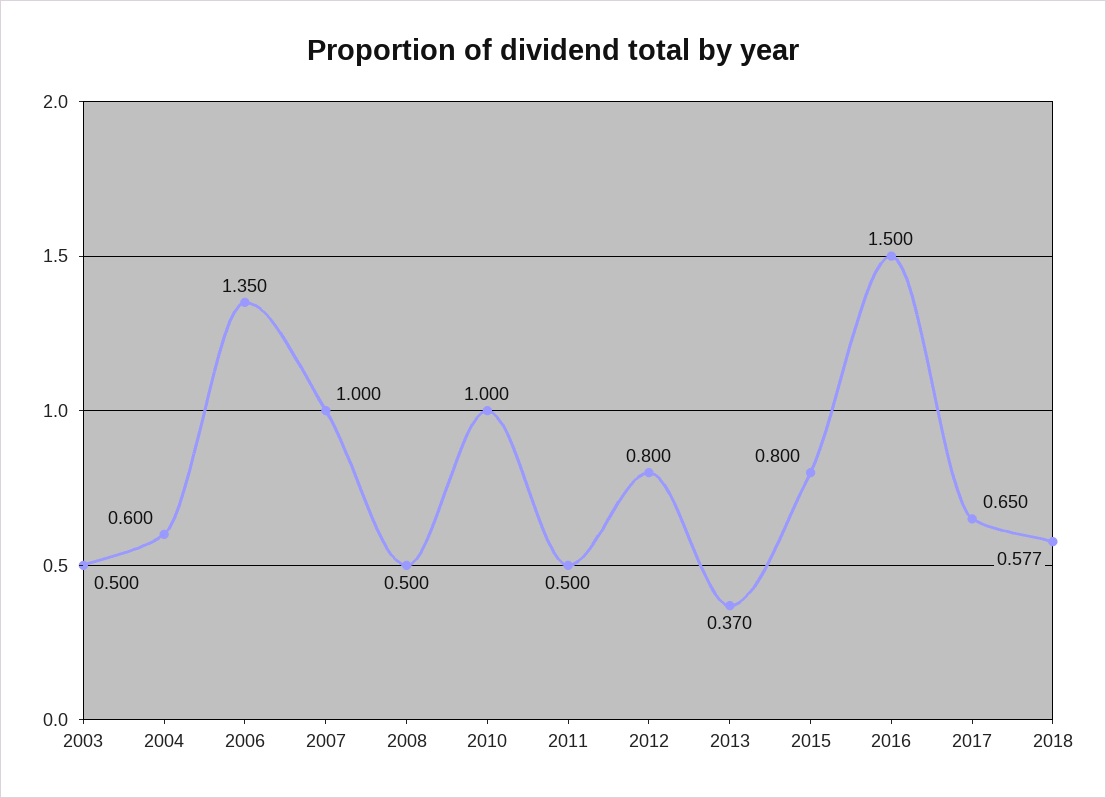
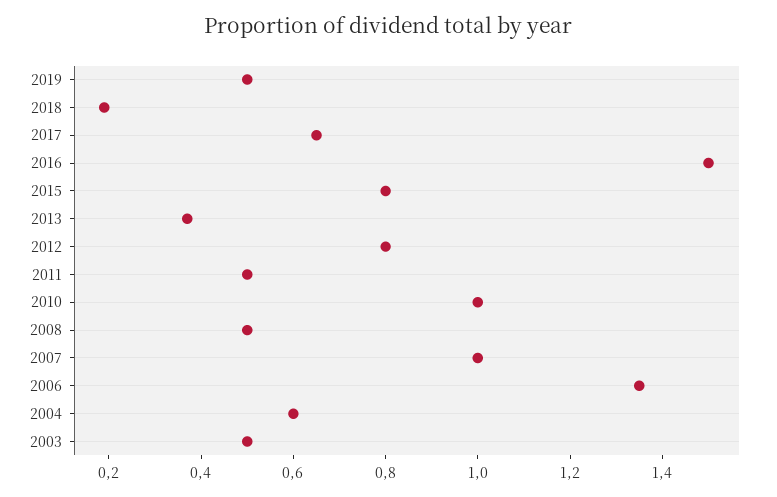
2018: 0.577 -> 0.2
2019: none -> 0.5

